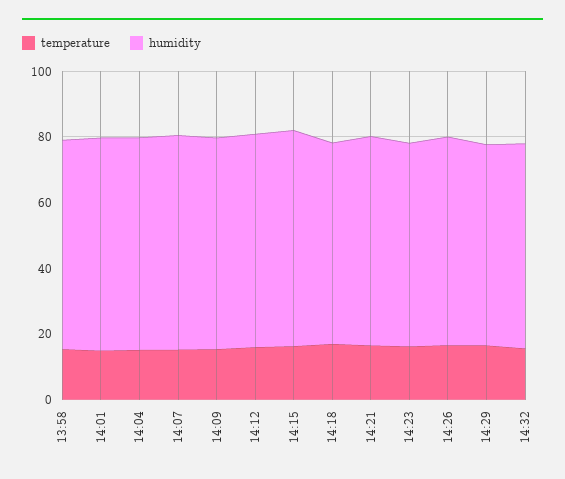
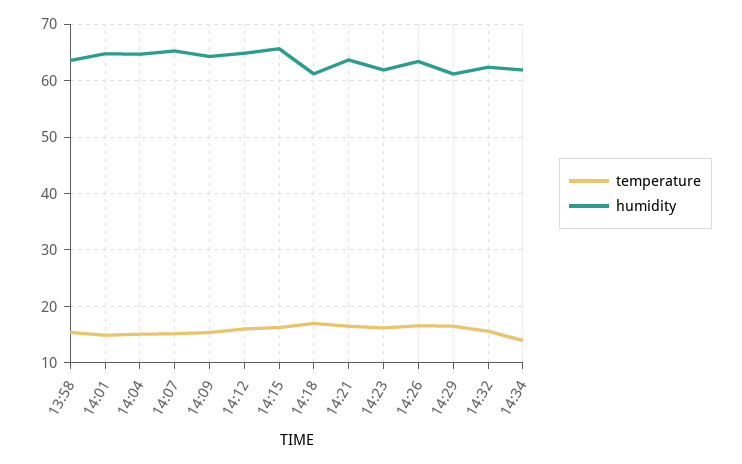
temperature, 14:34: none -> 14
humidity, 14:34: none -> 62

